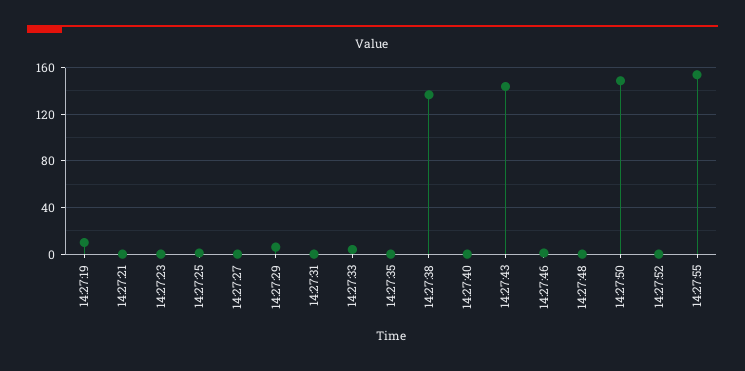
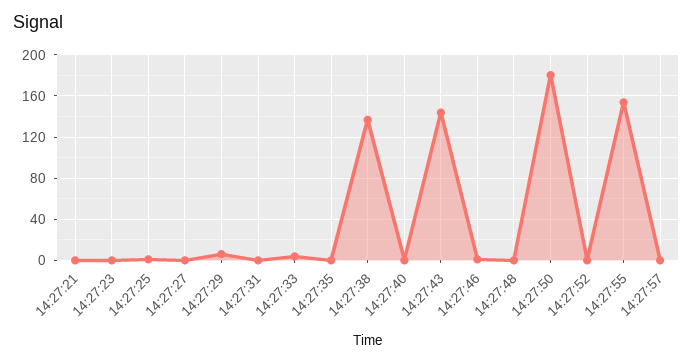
14:27:19: 10 -> none
14:27:50: 150 -> 180
14:27:57: none -> 0

